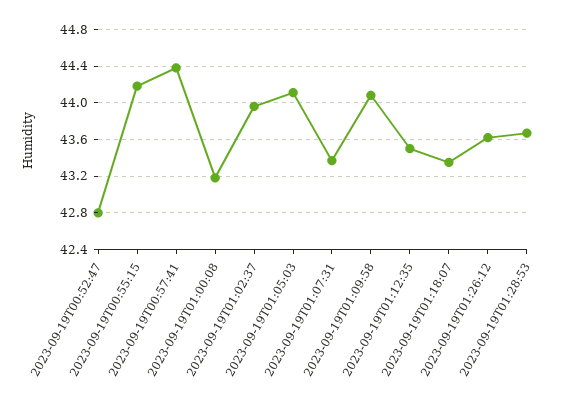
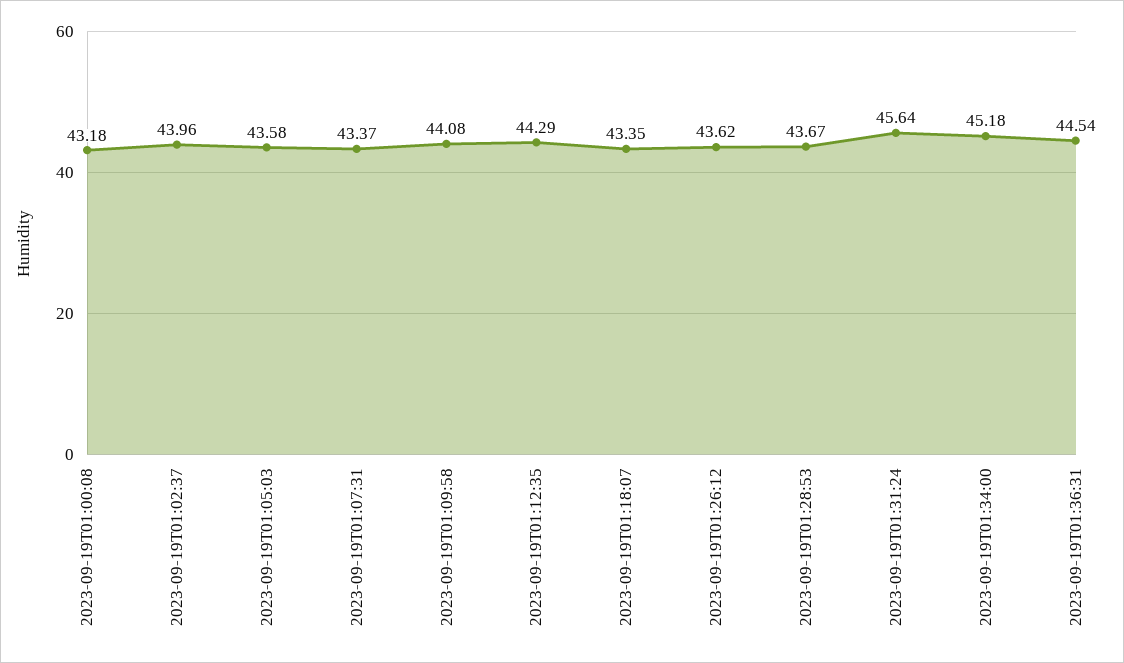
2023-09-19T00:52:47: 42.8 -> none
2023-09-19T00:55:15: 44.2 -> none
2023-09-19T00:57:41: 44.4 -> none
2023-09-19T01:05:03: 44.1 -> 43.58
2023-09-19T01:12:35: 43.5 -> 44.29
2023-09-19T01:31:24: none -> 45.64
2023-09-19T01:34:00: none -> 45.18
2023-09-19T01:36:31: none -> 44.54

